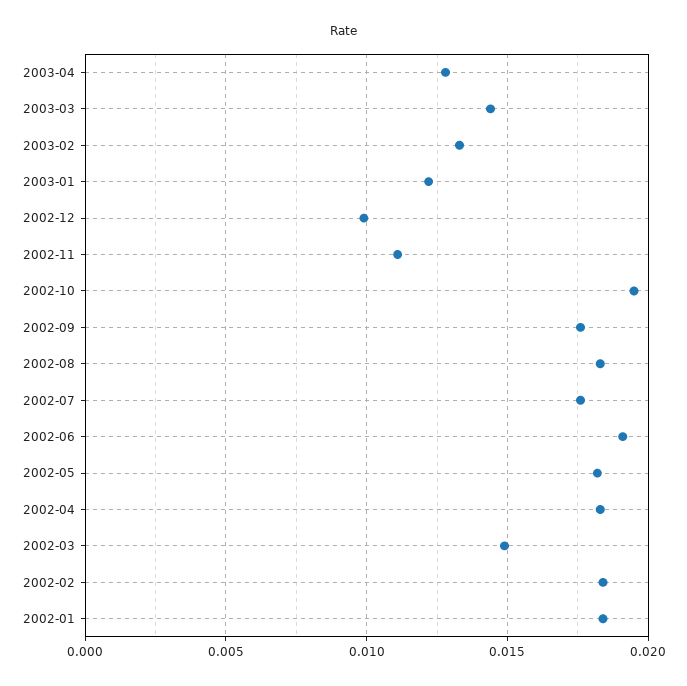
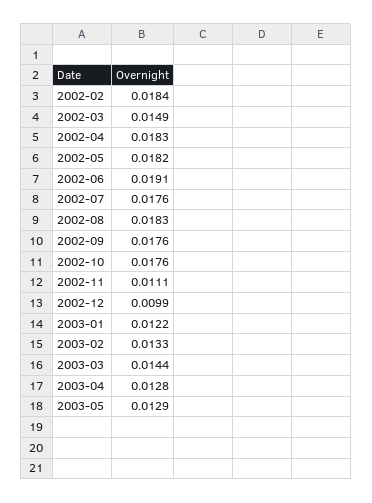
2002-10: 0.0195 -> 0.0176
2002-01: 0.0185 -> none
2003-05: none -> 0.0129

